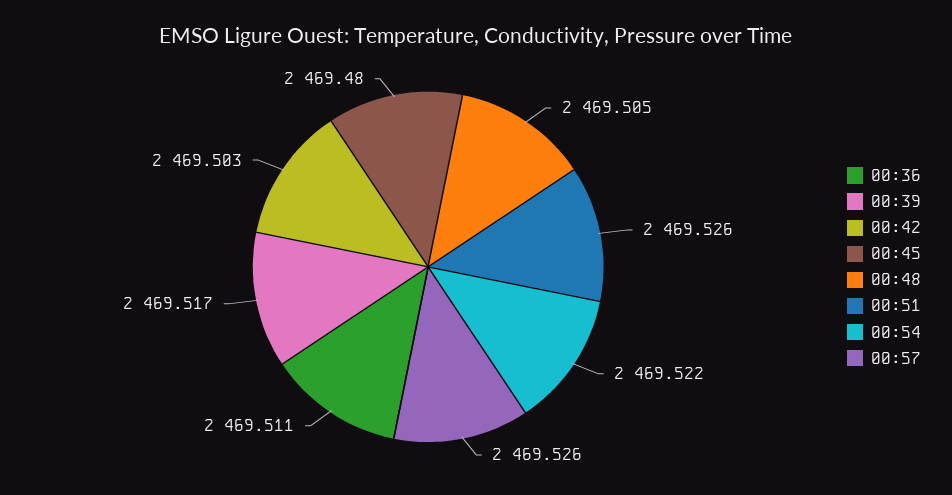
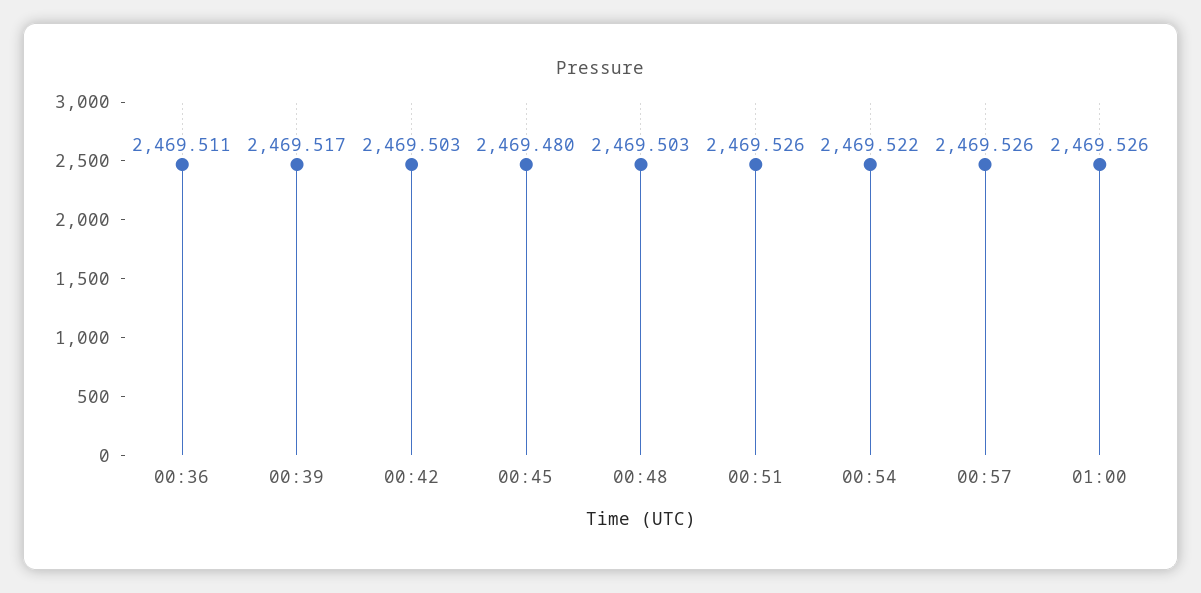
00:48: 2469.505 -> 2469.503
01:00: none -> 2469.526

